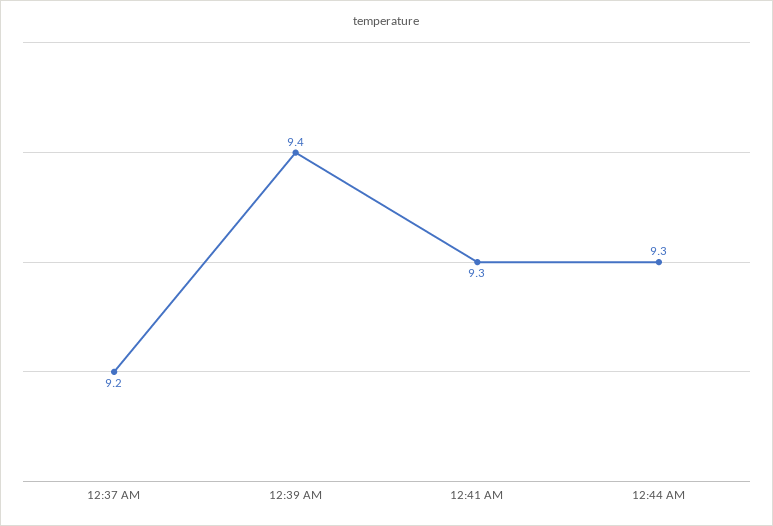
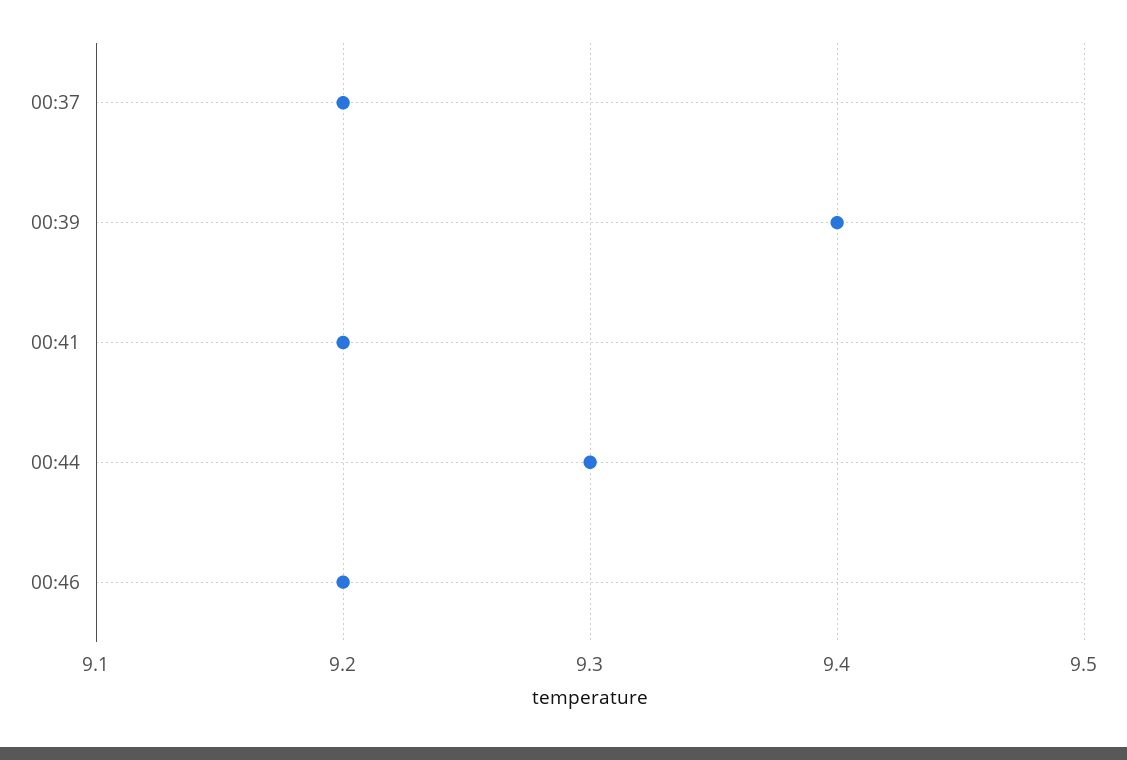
12:41 AM: 9.3 -> 9.2
00:46: none -> 9.2

